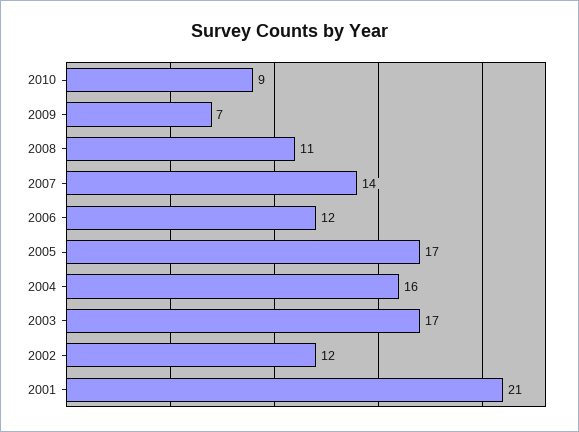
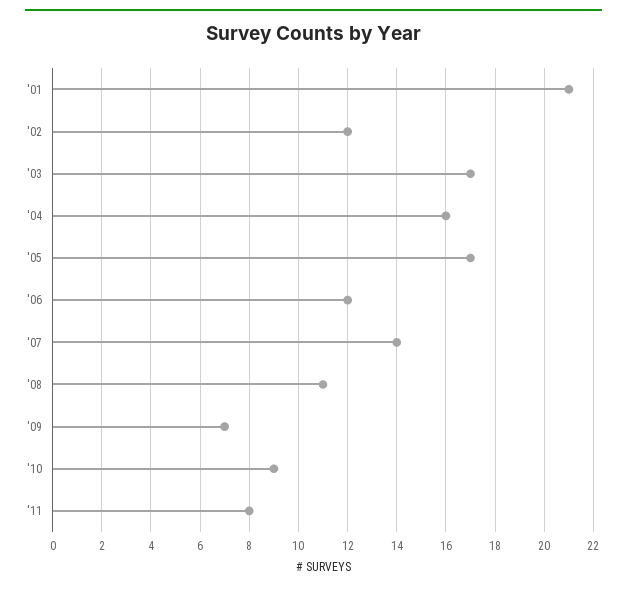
'11: none -> 8

